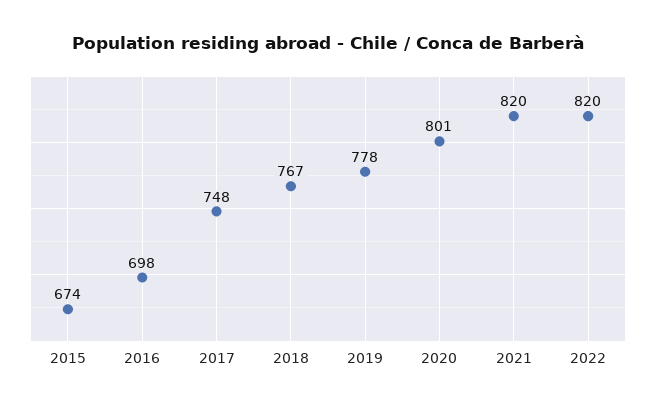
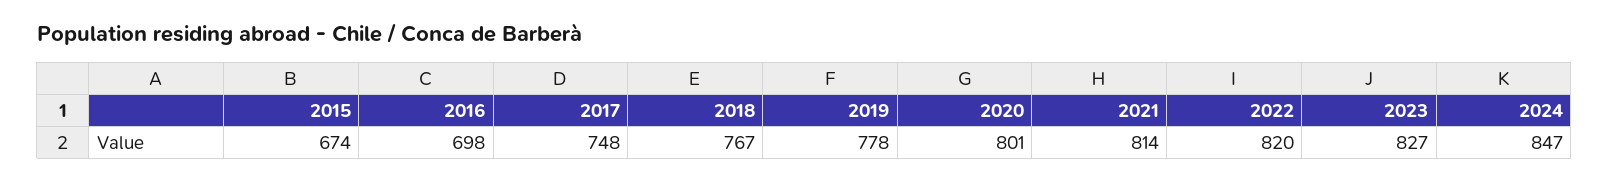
2021: 820 -> 814
2023: none -> 827
2024: none -> 847

